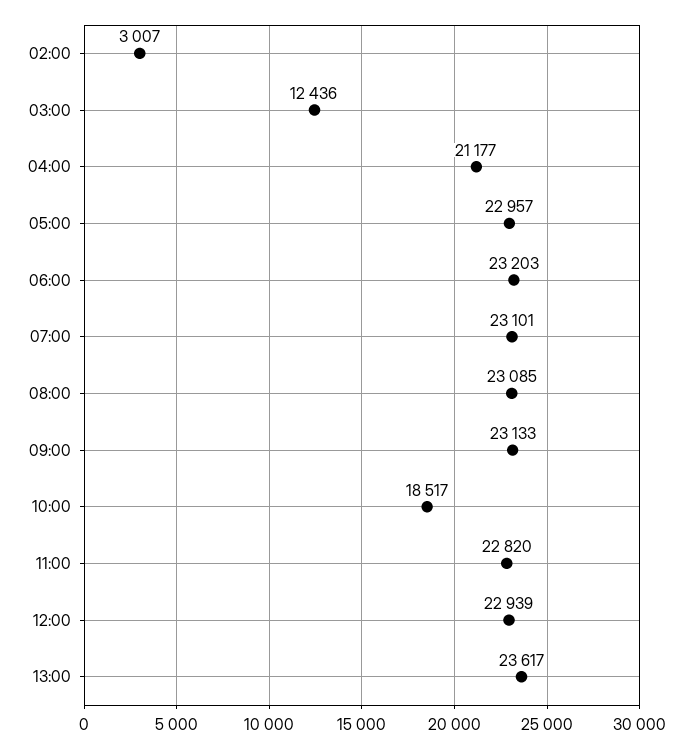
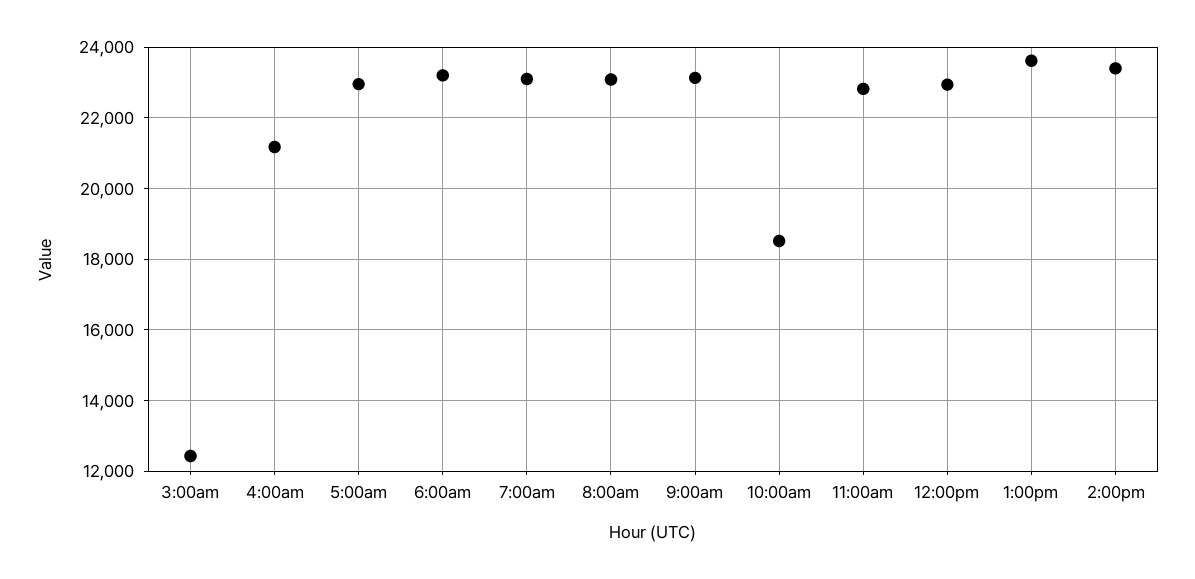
02:00: 3007 -> none
2:00pm: none -> 23400

